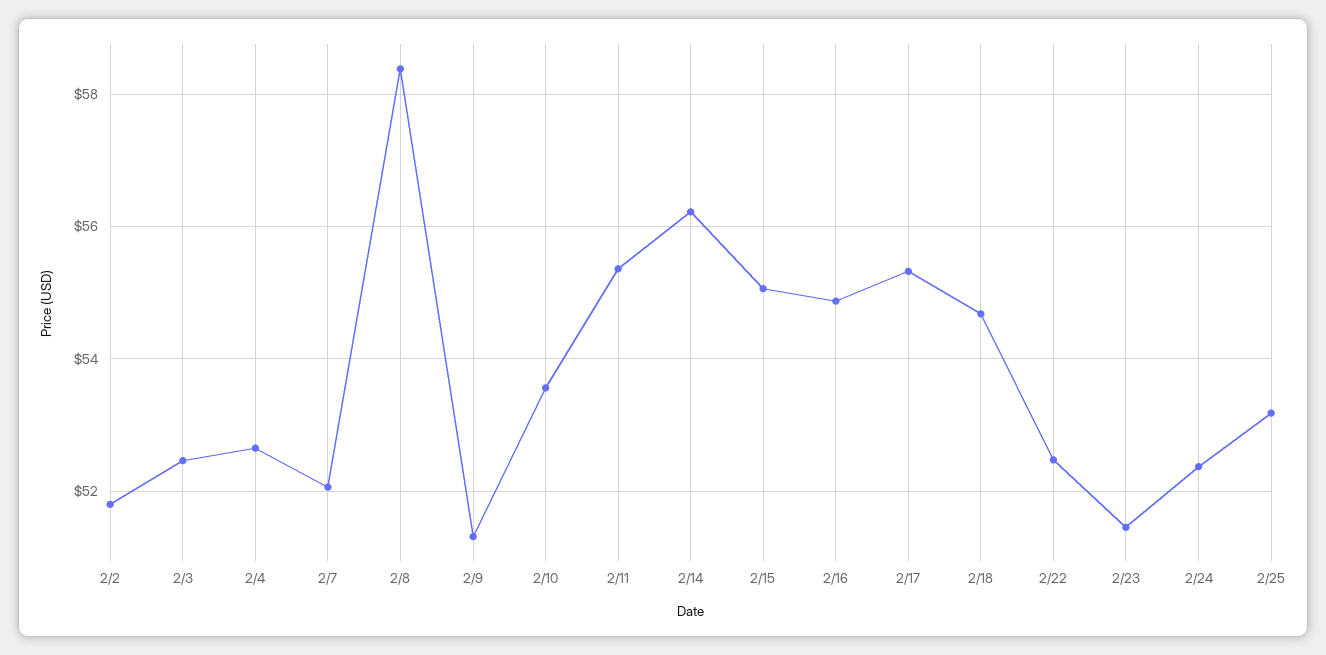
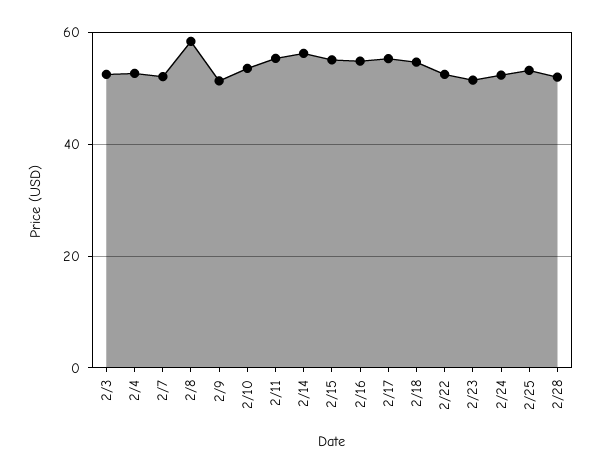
2/2: 51.8 -> none
2/28: none -> 52

